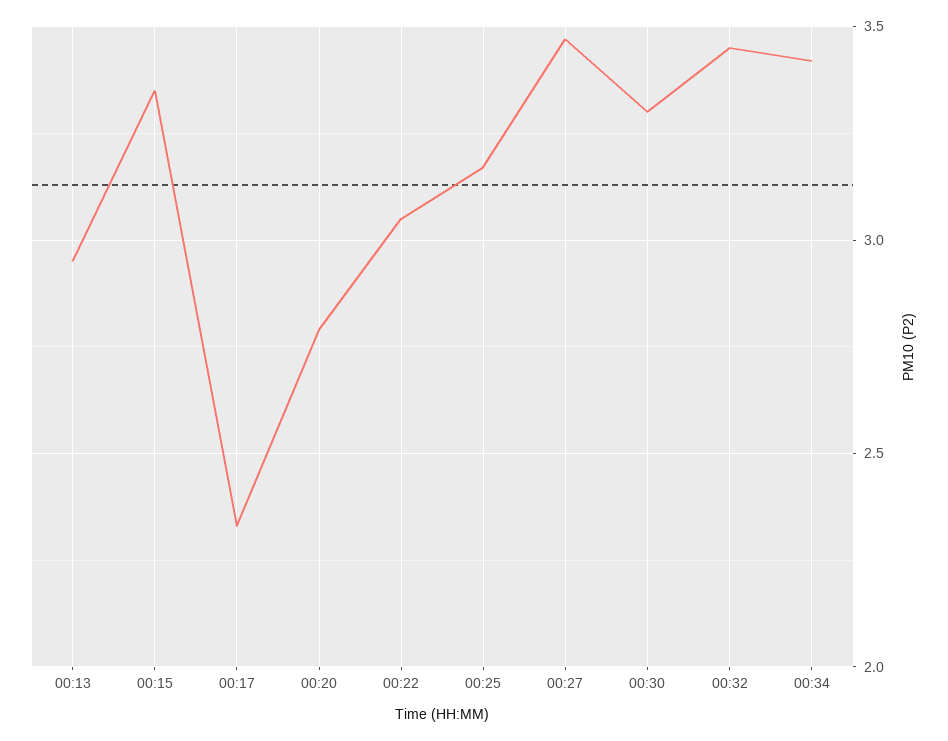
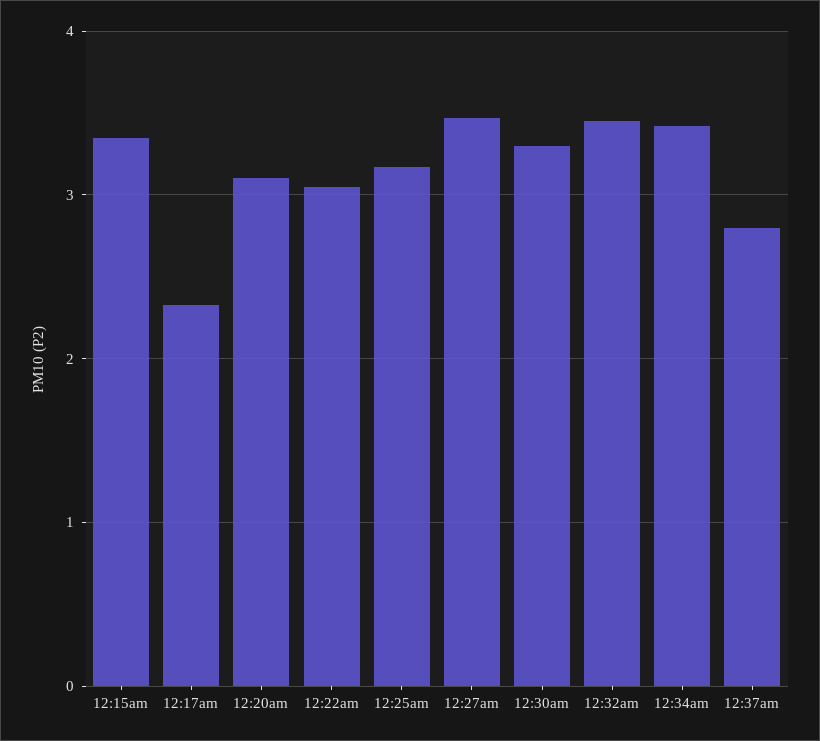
00:13: 2.95 -> none
00:20: 2.8 -> 3.1
12:37am: none -> 2.8

